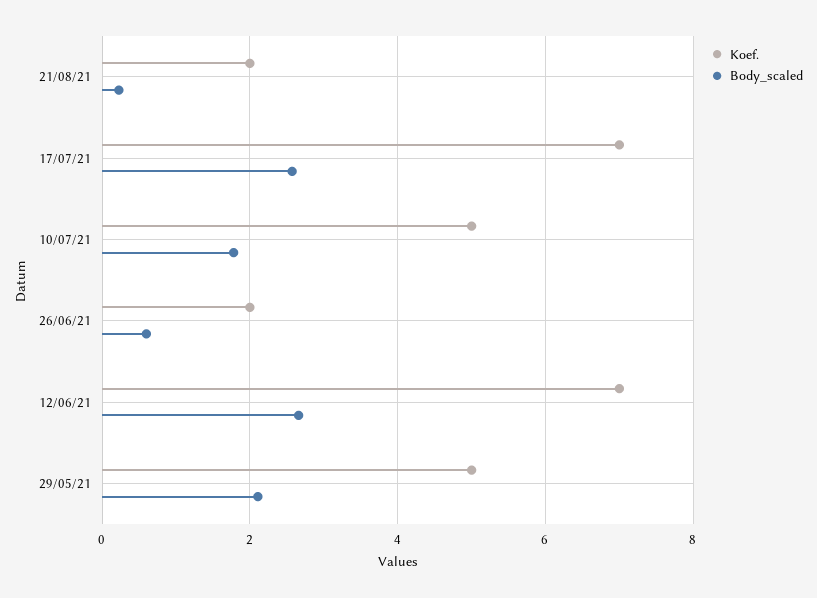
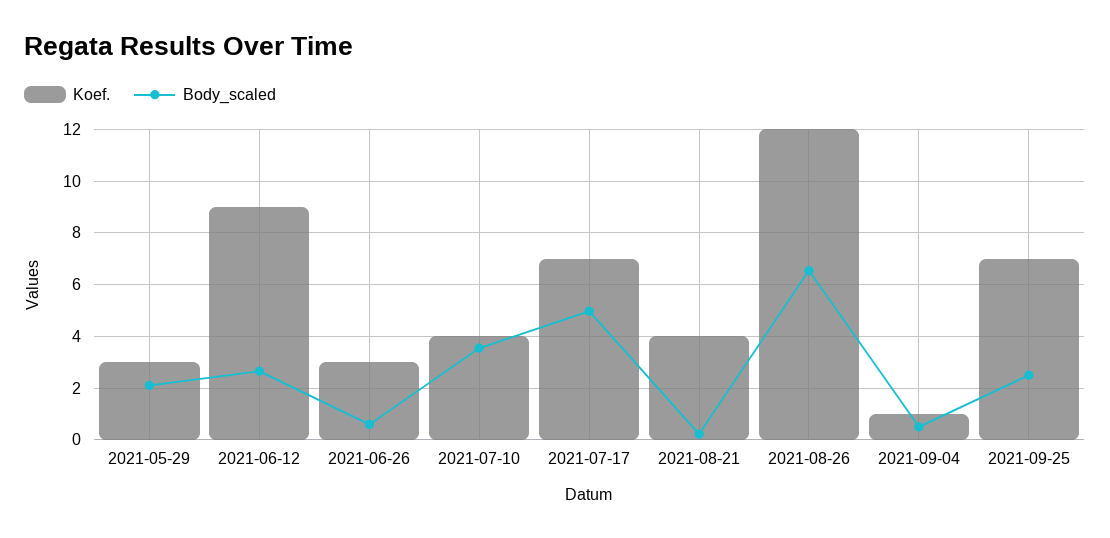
Koef., 21/08/21: 2 -> 4
Body_scaled, 17/07/21: 2.6 -> 5
Koef., 10/07/21: 5 -> 4
Body_scaled, 10/07/21: 1.8 -> 3.5
Koef., 26/06/21: 2 -> 3
Koef., 12/06/21: 7 -> 9
Koef., 29/05/21: 5 -> 3
Koef., 2021-08-26: none -> 12
Body_scaled, 2021-08-26: none -> 6.5
Koef., 2021-09-04: none -> 1
Body_scaled, 2021-09-04: none -> 0.5
Koef., 2021-09-25: none -> 7
Body_scaled, 2021-09-25: none -> 2.5

